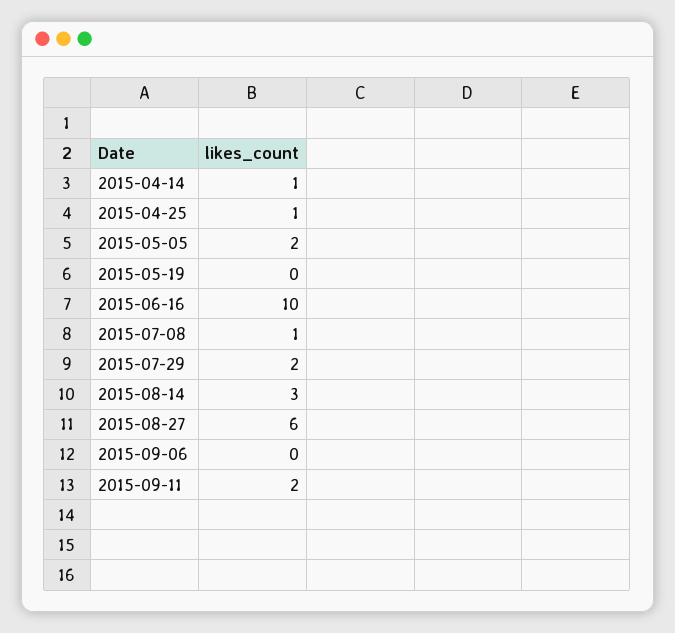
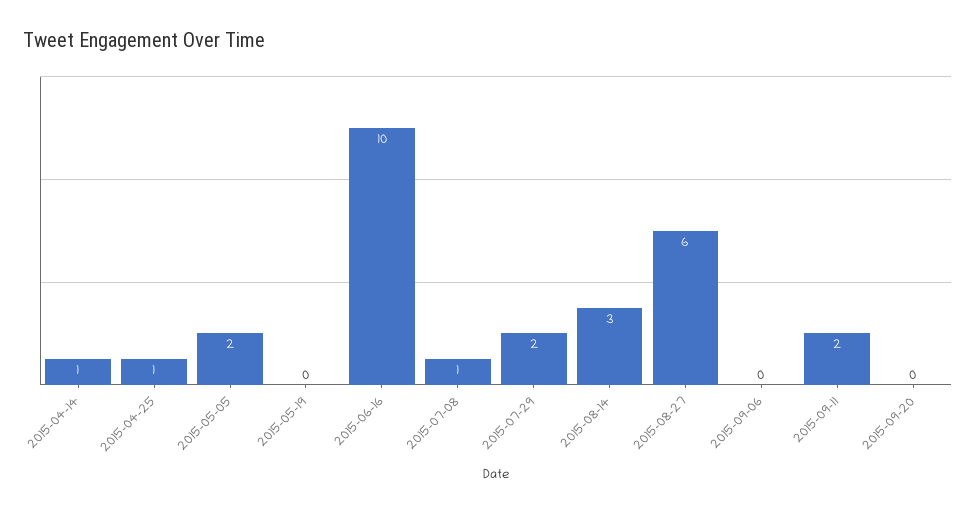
2015-09-20: none -> 0

